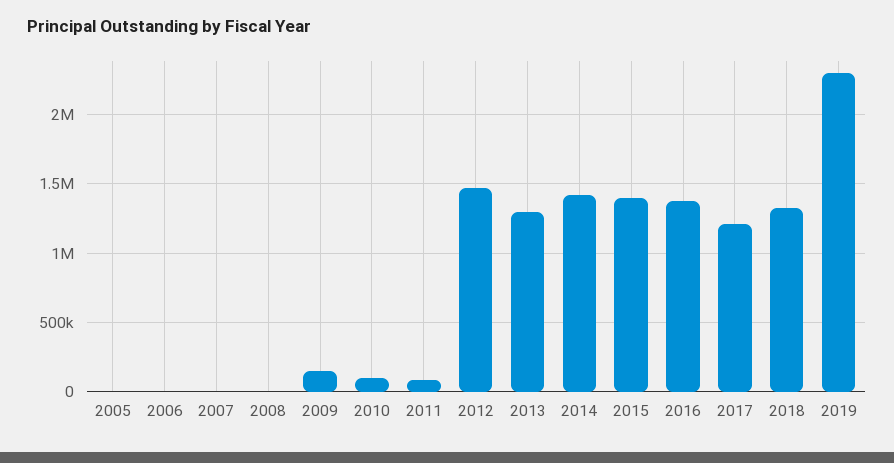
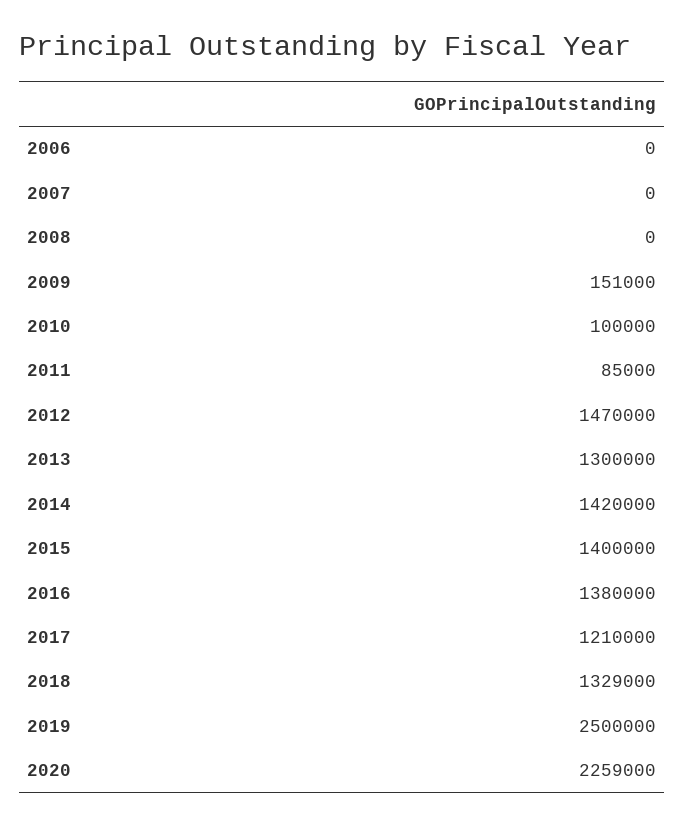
2005: 0 -> none
2019: 2300000 -> 2500000
2020: none -> 2259000

